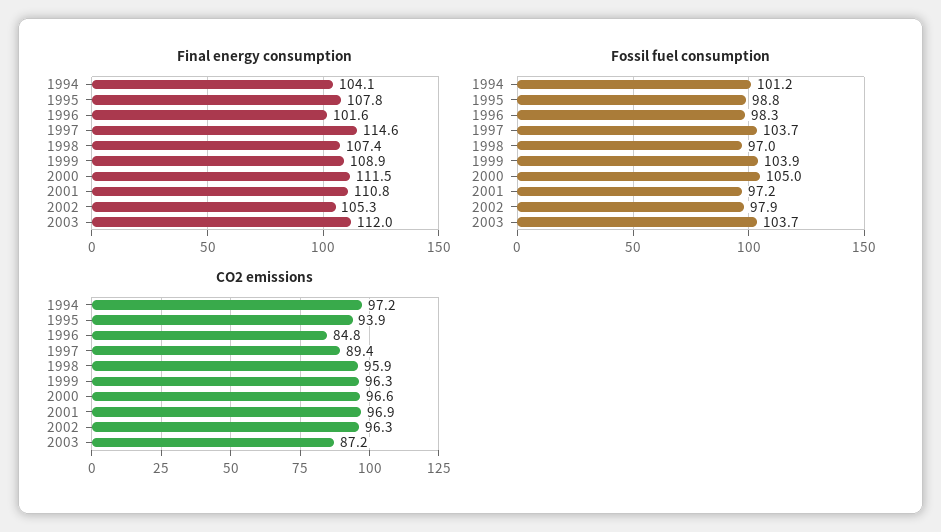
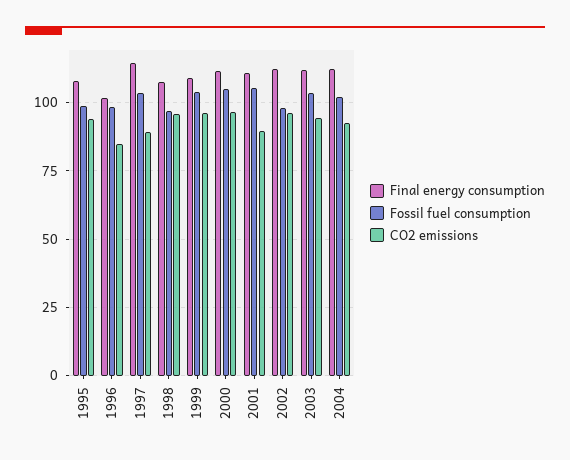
Final energy consumption, 1994: 104.1 -> none
Final energy consumption, 2002: 105.3 -> 112.5
Fossil fuel consumption, 1994: 101.2 -> none
Fossil fuel consumption, 2001: 97.2 -> 105
CO2 emissions, 1994: 97.2 -> none
CO2 emissions, 2001: 96.9 -> 90
CO2 emissions, 2003: 87.2 -> 95
Final energy consumption, 2004: none -> 112.5
Fossil fuel consumption, 2004: none -> 102.5
CO2 emissions, 2004: none -> 92.5

